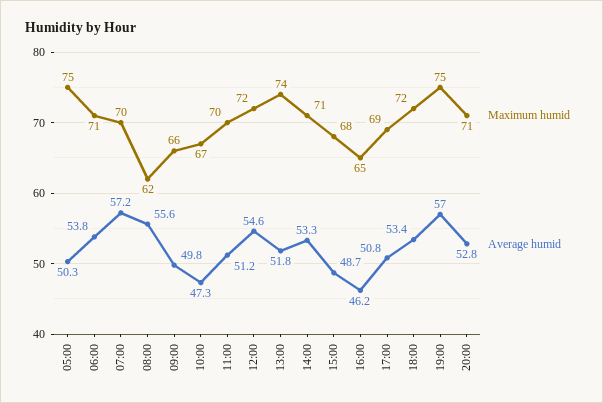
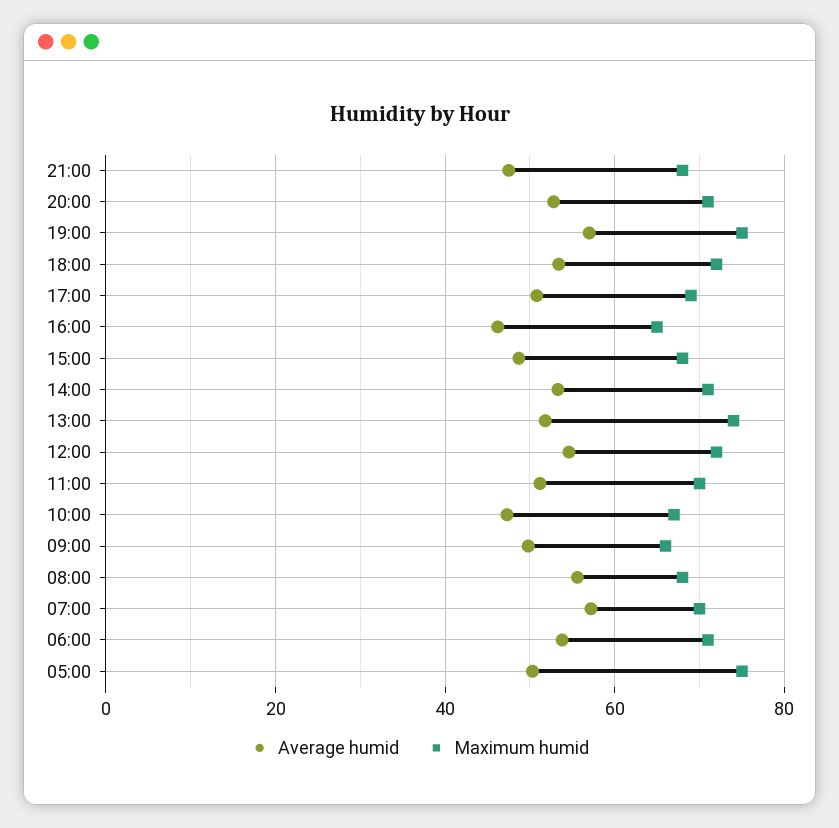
Maximum humid, 08:00: 62 -> 68
Average humid, 21:00: none -> 48
Maximum humid, 21:00: none -> 68

